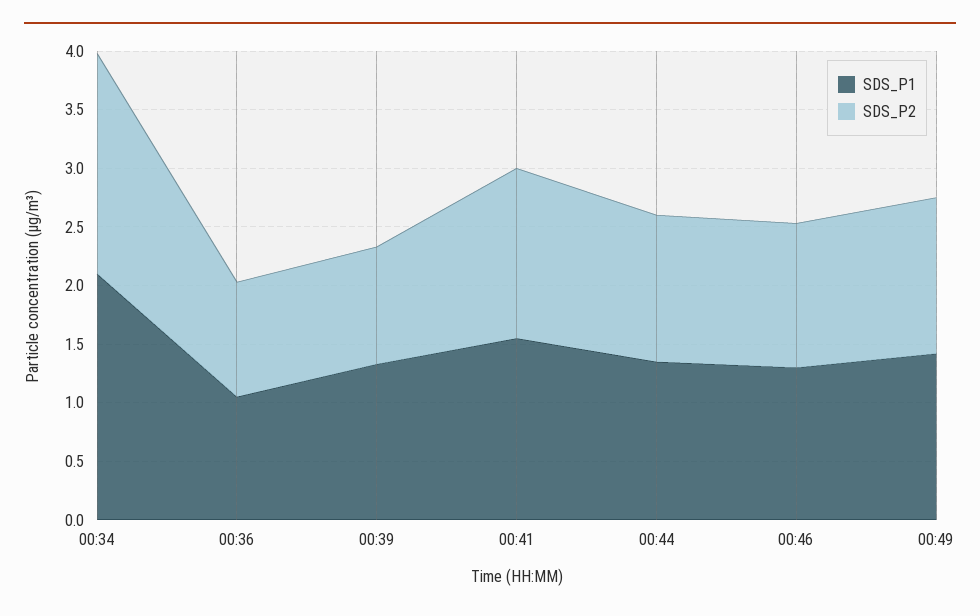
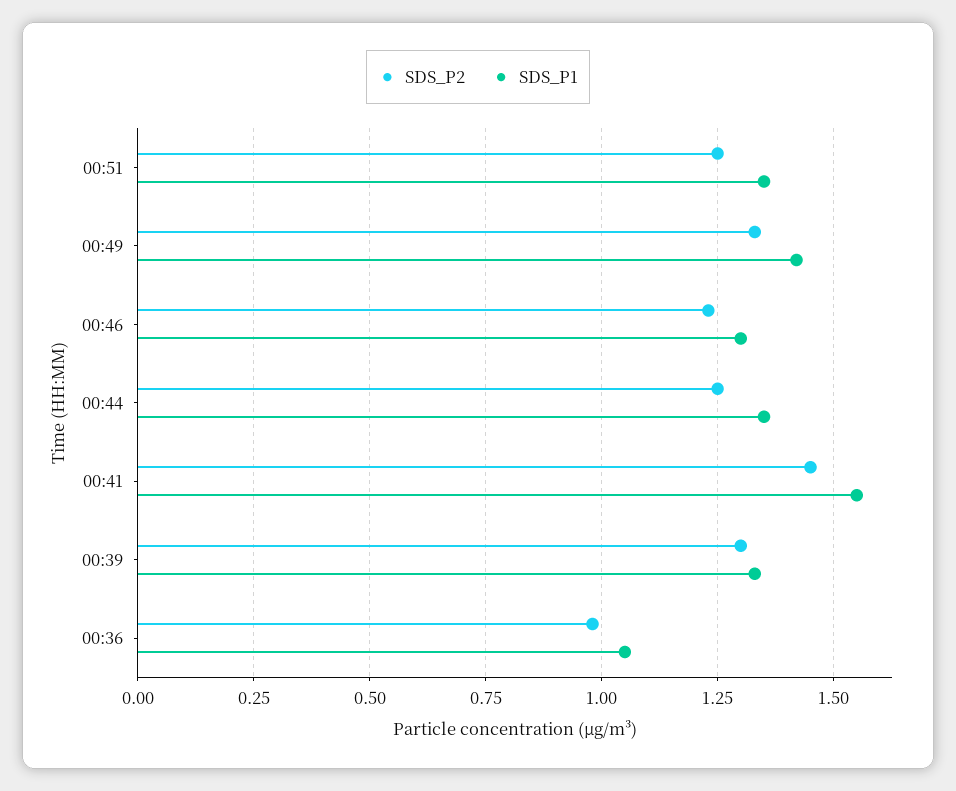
SDS_P1, 00:34: 2.1 -> none
SDS_P2, 00:34: 1.9 -> none
SDS_P2, 00:39: 1 -> 1.3
SDS_P2, 00:51: none -> 1.25
SDS_P1, 00:51: none -> 1.35

